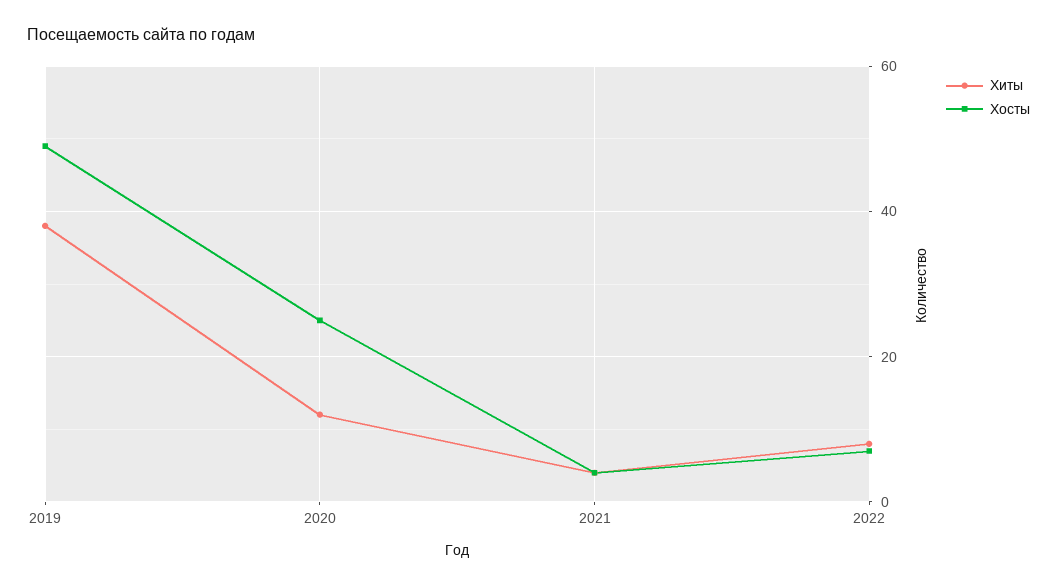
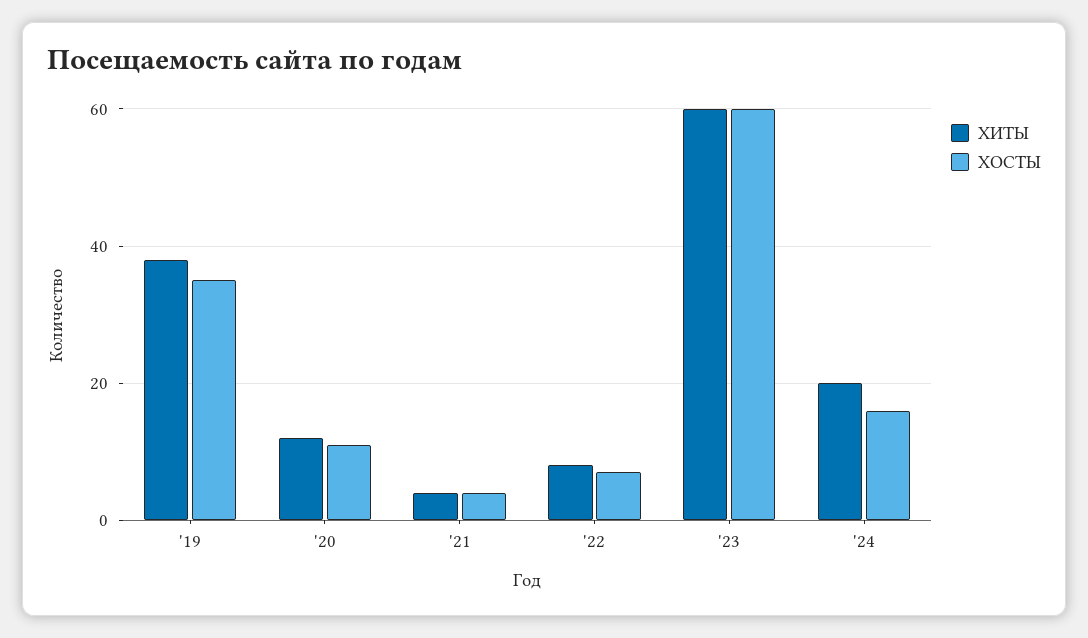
Хосты, 2019: 50 -> 35
Хосты, 2020: 25 -> 10
Хиты, '23: none -> 60
Хосты, '23: none -> 60
Хиты, '24: none -> 20
Хосты, '24: none -> 15

